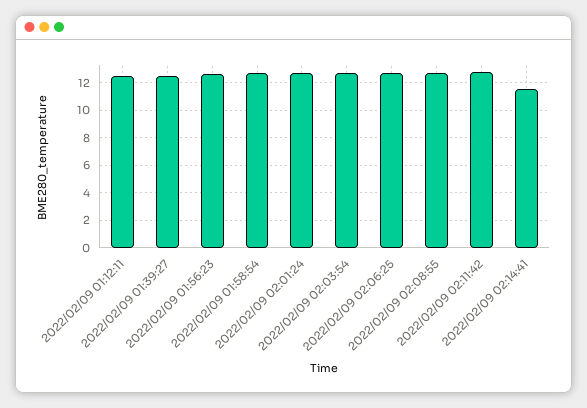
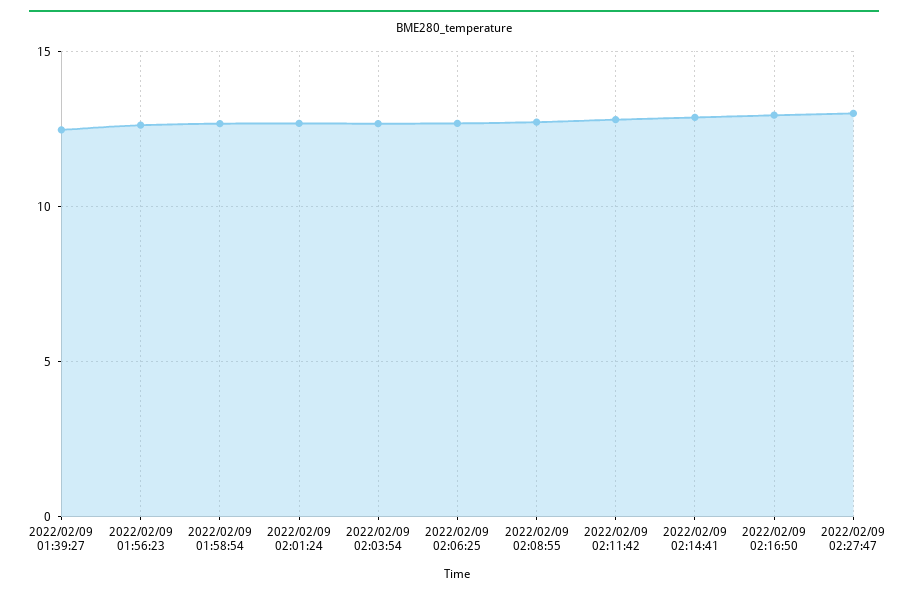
2022/02/09 01:12:11: 12.5 -> none
2022/02/09 02:14:41: 11.5 -> 13
2022/02/09 02:16:50: none -> 13
2022/02/09 02:27:47: none -> 13

